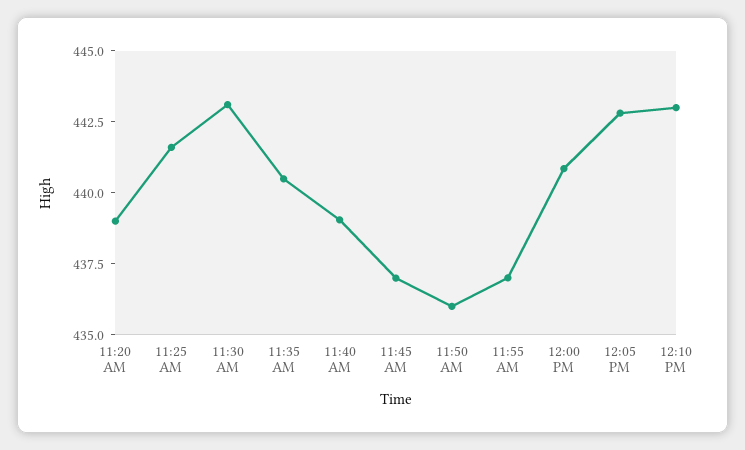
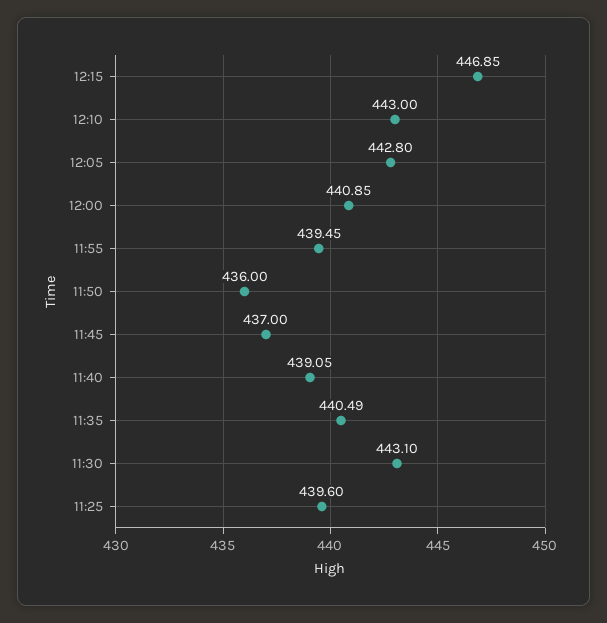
11:20 AM: 439 -> none
11:25 AM: 441.5 -> 439.6
11:55 AM: 437 -> 439.45
12:15: none -> 446.85

